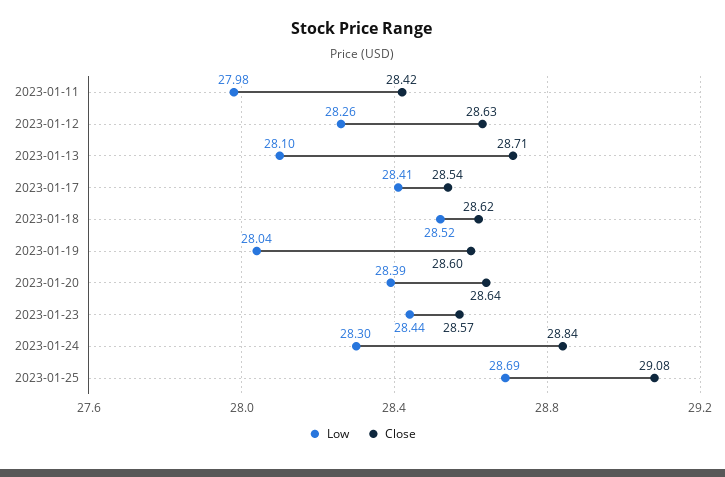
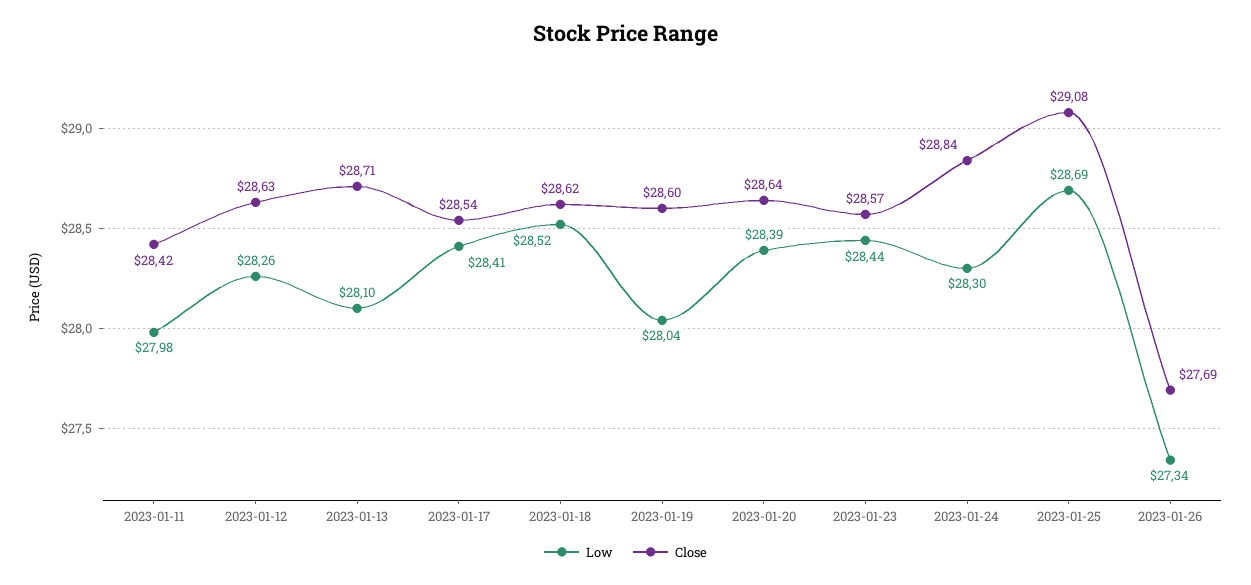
Low, 2023-01-26: none -> 27.34
Close, 2023-01-26: none -> 27.69

